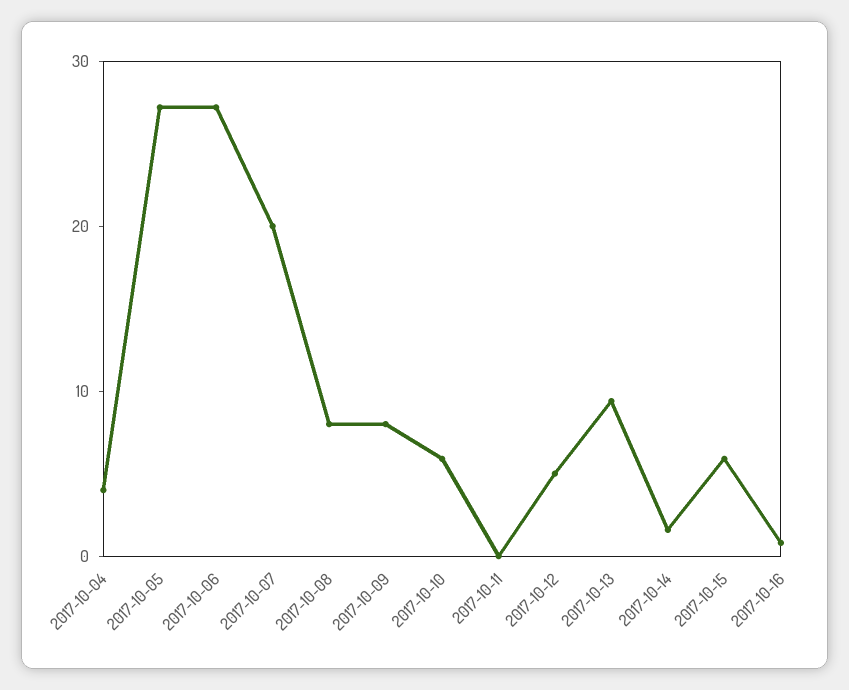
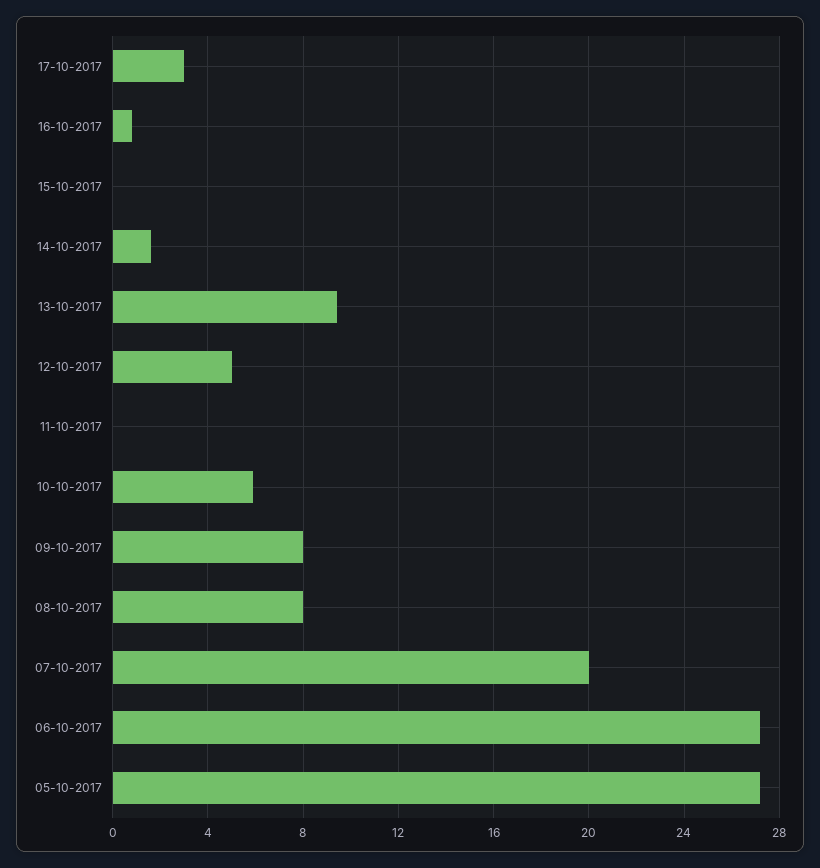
2017-10-04: 4 -> none
2017-10-15: 6 -> 0
17-10-2017: none -> 3

